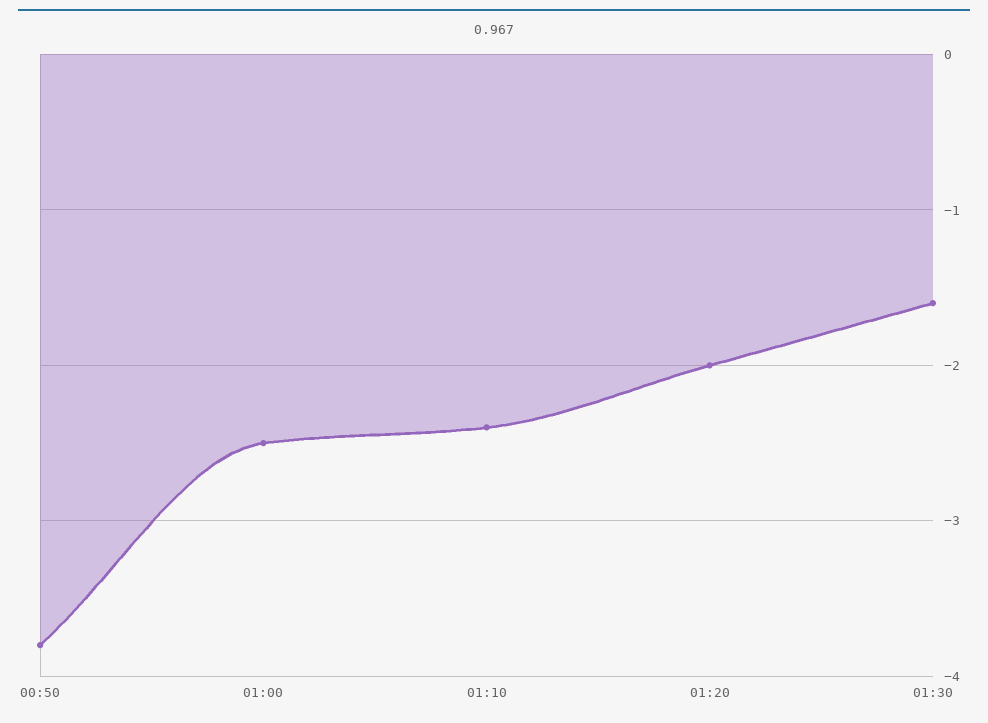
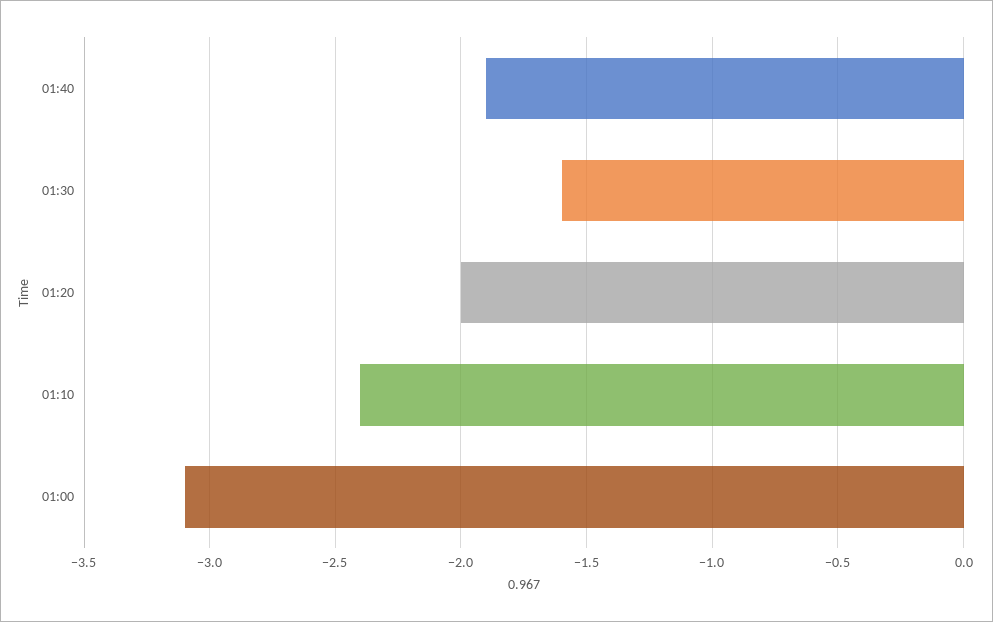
00:50: -3.8 -> none
01:00: -2.5 -> -3.1
01:40: none -> -1.9

